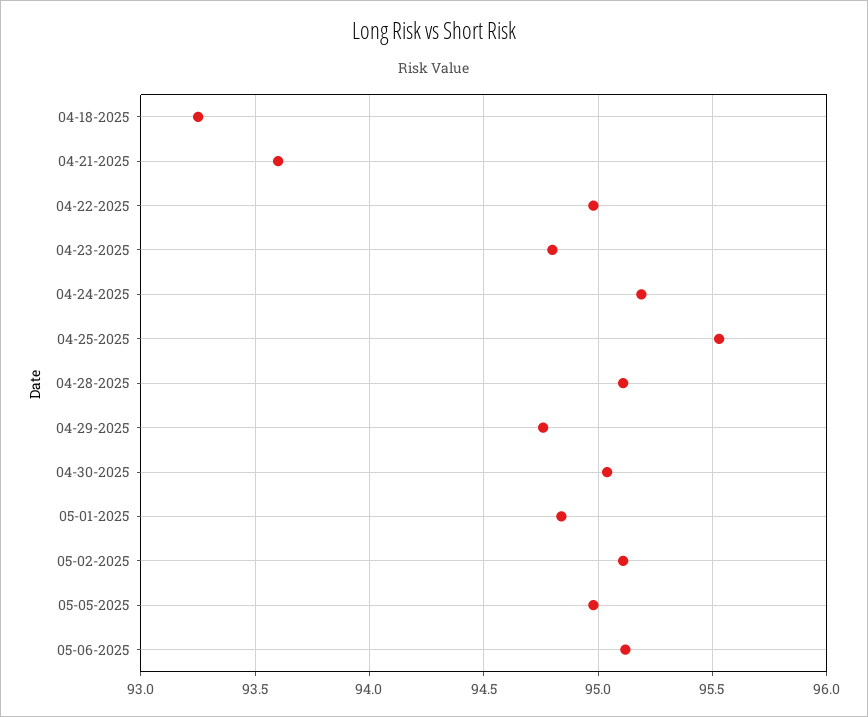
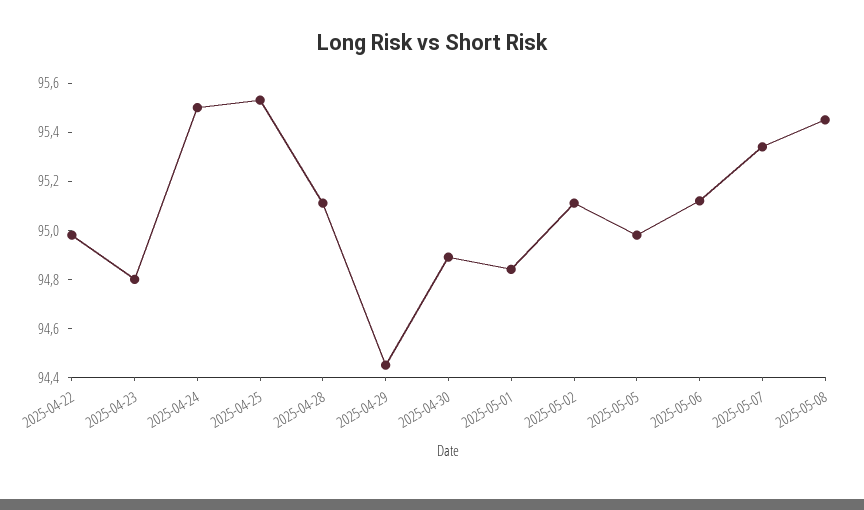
04-18-2025: 93.25 -> none
04-21-2025: 93.6 -> none
04-24-2025: 95.2 -> 95.5
04-29-2025: 94.75 -> 94.45
04-30-2025: 95.05 -> 94.9
2025-05-07: none -> 95.35
2025-05-08: none -> 95.45

